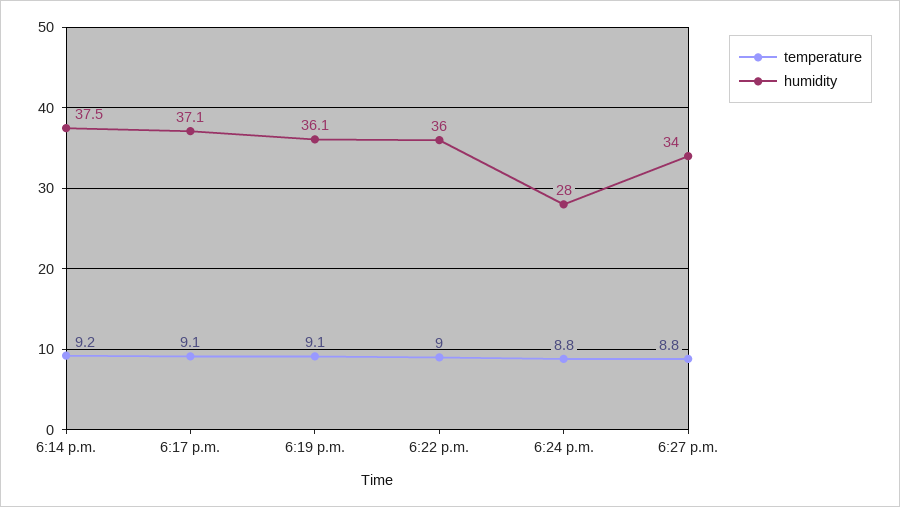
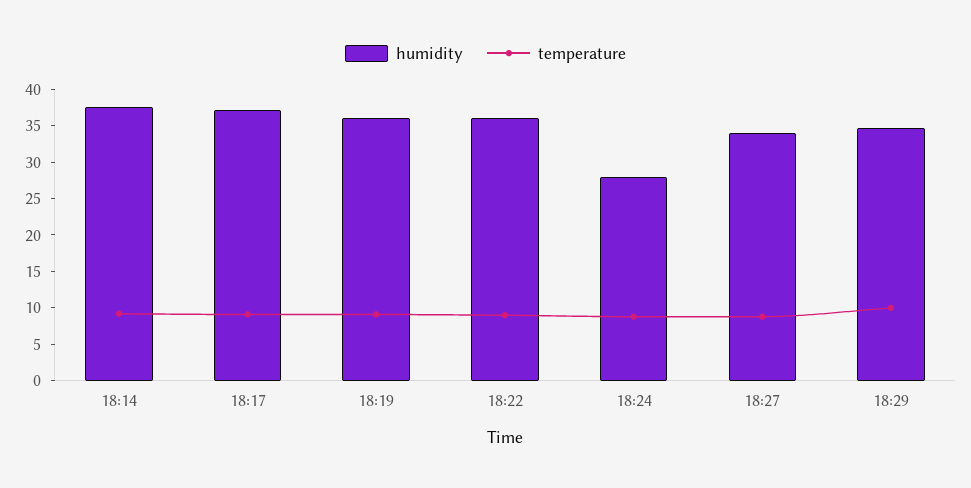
humidity, 18:29: none -> 35
temperature, 18:29: none -> 10

